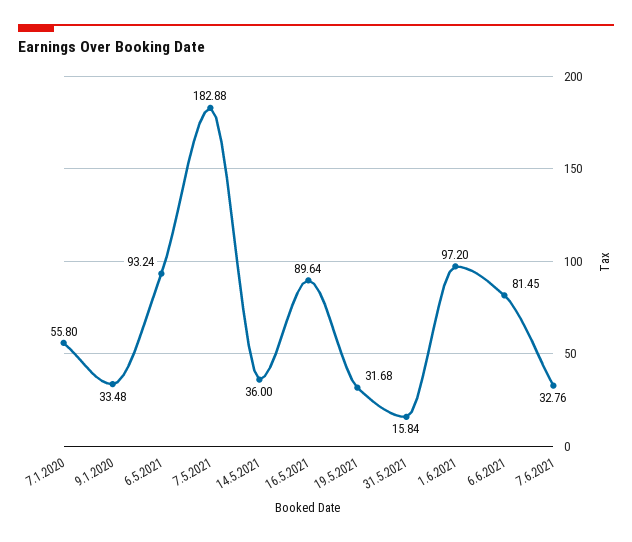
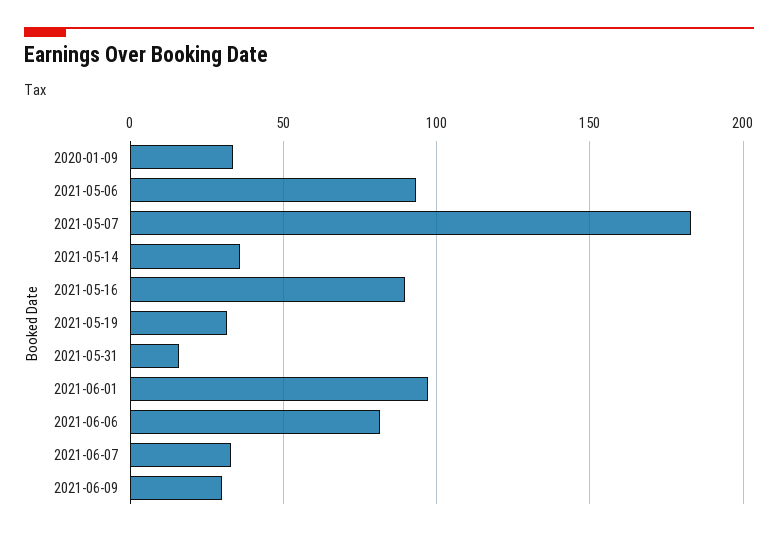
7.1.2020: 55.8 -> none
2021-06-09: none -> 30

